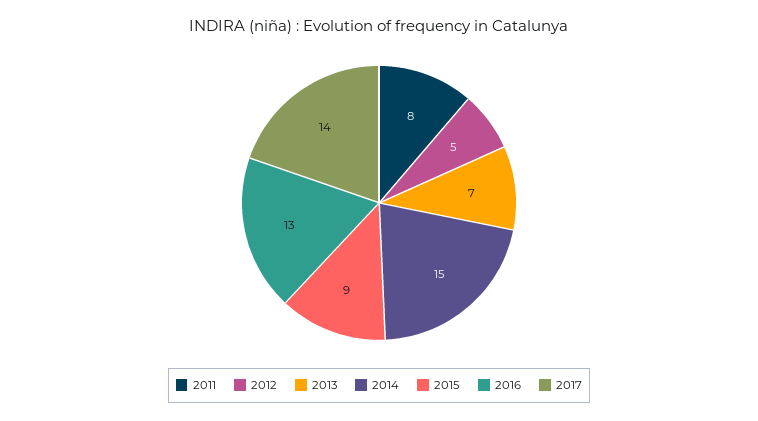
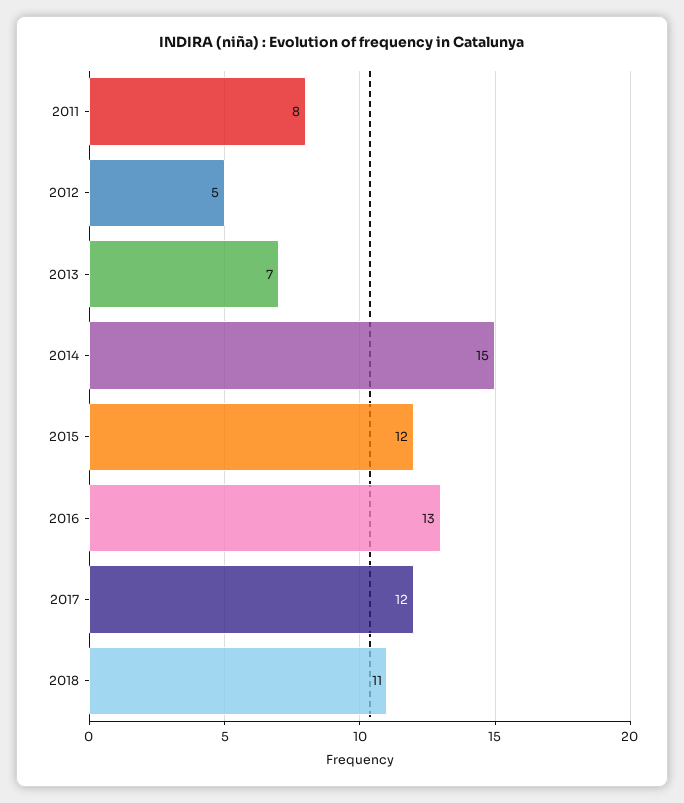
2015: 9 -> 12
2017: 14 -> 12
2018: none -> 11

